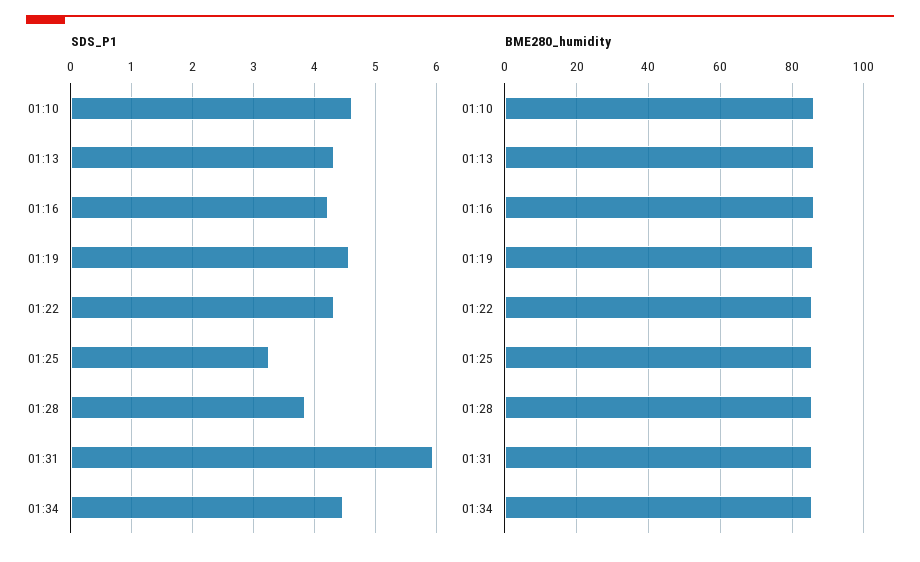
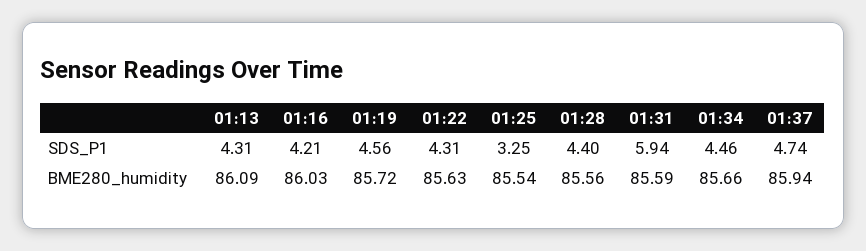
SDS_P1, 01:10: 4.6 -> none
SDS_P1, 01:28: 3.8 -> 4.4
BME280_humidity, 01:10: 86 -> none
SDS_P1, 01:37: none -> 4.74
BME280_humidity, 01:37: none -> 85.94

